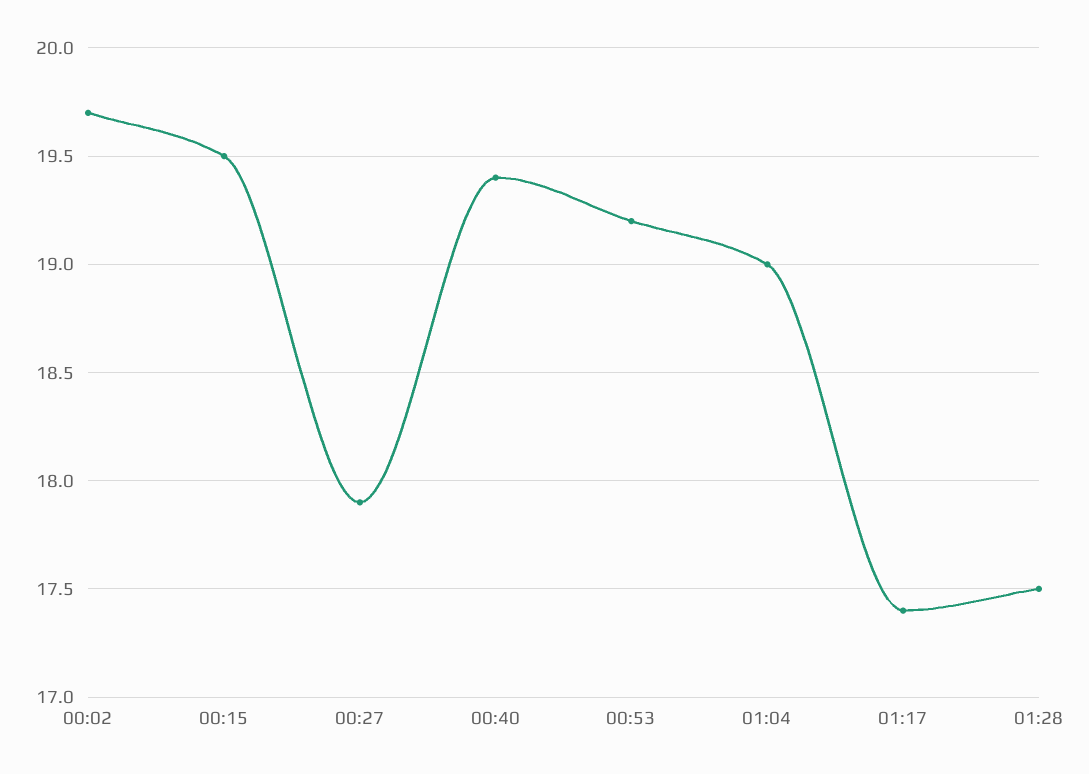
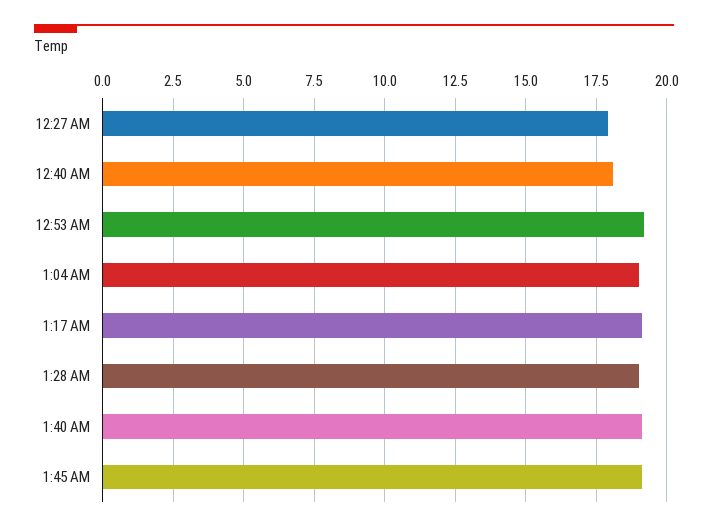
00:02: 19.7 -> none
00:15: 19.5 -> none
00:40: 19.4 -> 18
01:17: 17.4 -> 19
01:28: 17.5 -> 19
1:40 AM: none -> 19
1:45 AM: none -> 19

